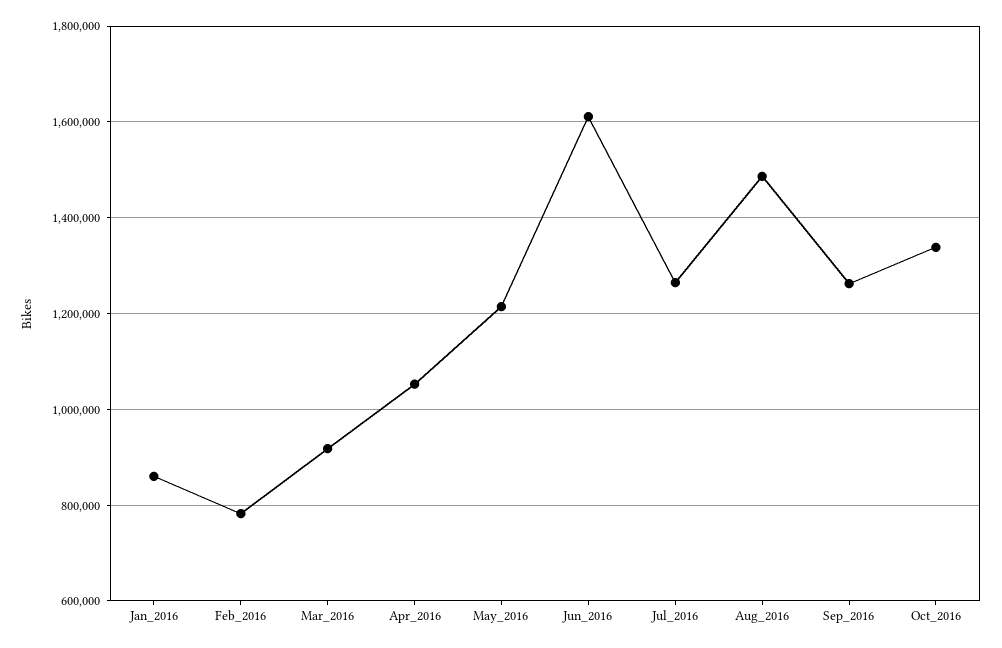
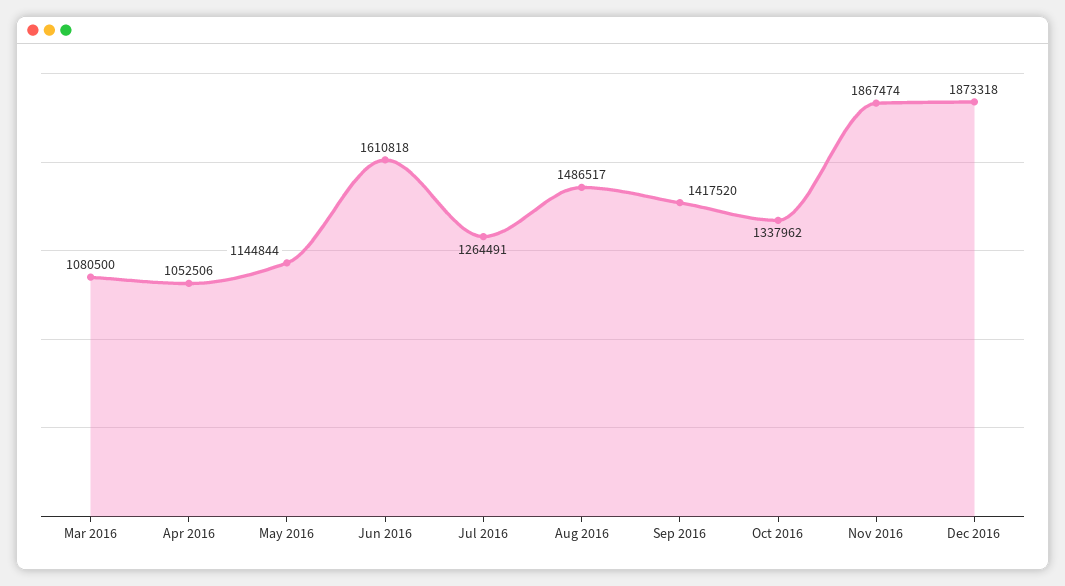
Jan_2016: 860000 -> none
Feb_2016: 780000 -> none
Mar_2016: 920000 -> 1080500
May_2016: 1220000 -> 1144844
Sep_2016: 1260000 -> 1417520
Nov 2016: none -> 1867474
Dec 2016: none -> 1873318

